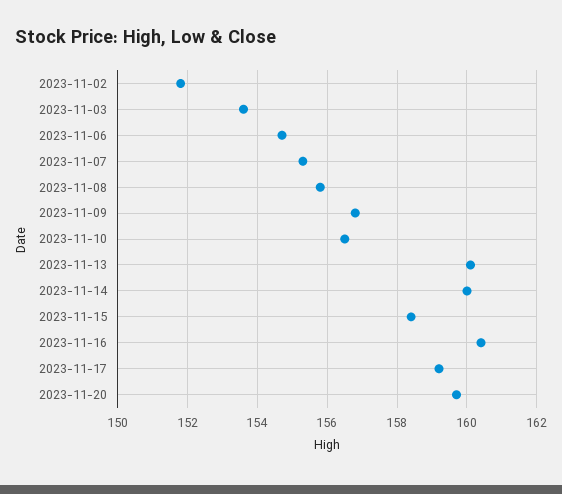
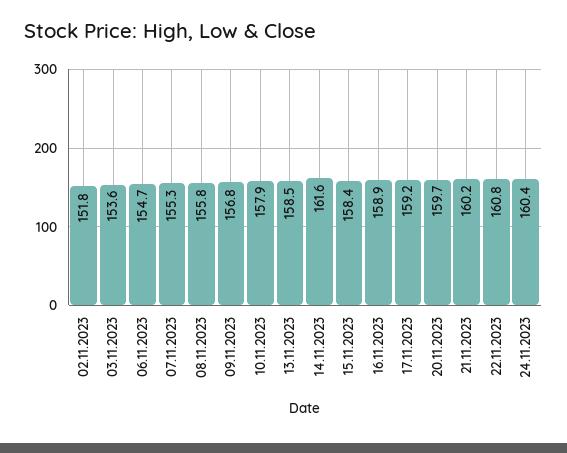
2023-11-10: 156.5 -> 157.9
2023-11-13: 160 -> 158.5
2023-11-14: 160 -> 161.6
2023-11-16: 160.5 -> 158.9
21.11.2023: none -> 160.2
22.11.2023: none -> 160.8
24.11.2023: none -> 160.4

